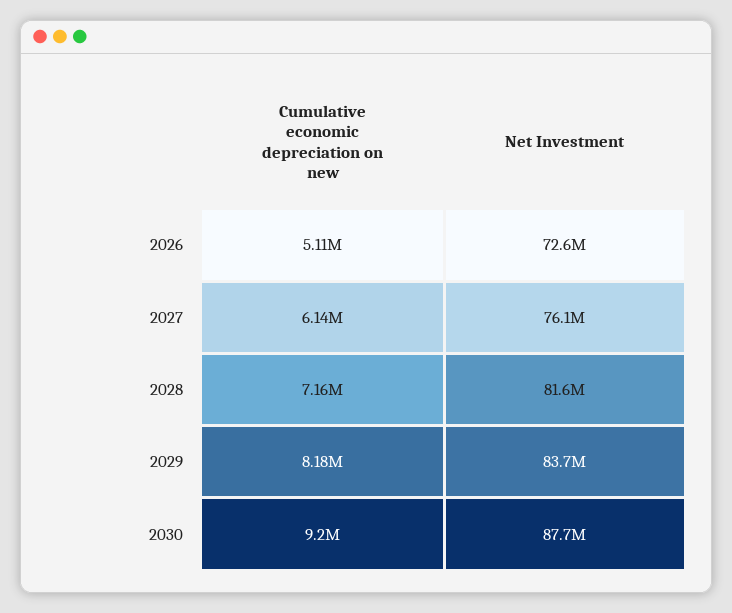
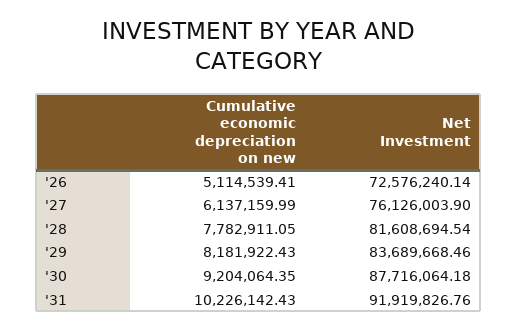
Cumulative economic depreciation on new, 2028: 7160000 -> 7782911.05
Cumulative economic depreciation on new, '31: none -> 10226142.43
Net Investment, '31: none -> 91919826.76

